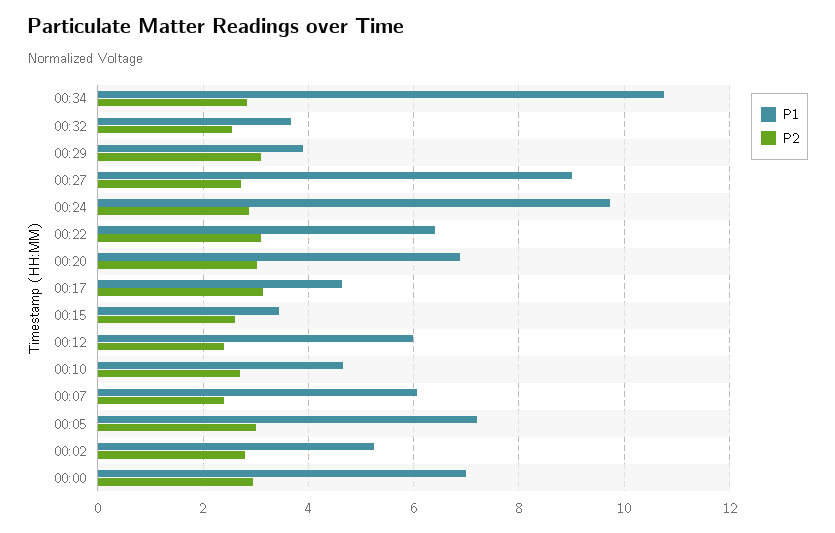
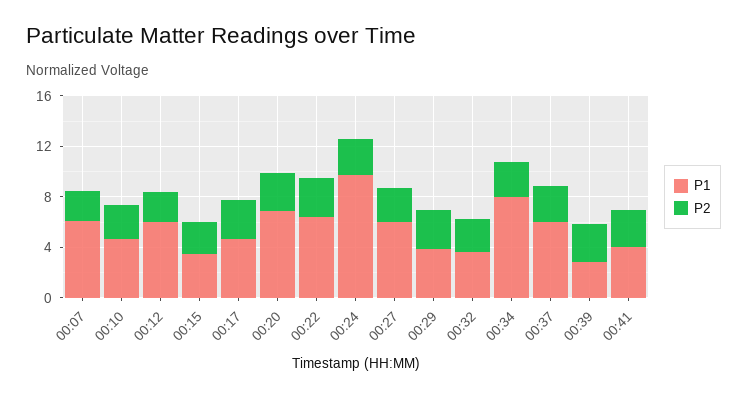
P1, 00:34: 10.8 -> 8
P1, 00:27: 9 -> 6
P1, 00:05: 7.2 -> none
P2, 00:05: 3 -> none
P1, 00:02: 5.2 -> none
P2, 00:02: 2.8 -> none
P1, 00:00: 7 -> none
P2, 00:00: 3 -> none
P1, 00:37: none -> 6
P2, 00:37: none -> 3
P1, 00:39: none -> 3
P2, 00:39: none -> 3
P1, 00:41: none -> 4
P2, 00:41: none -> 3

